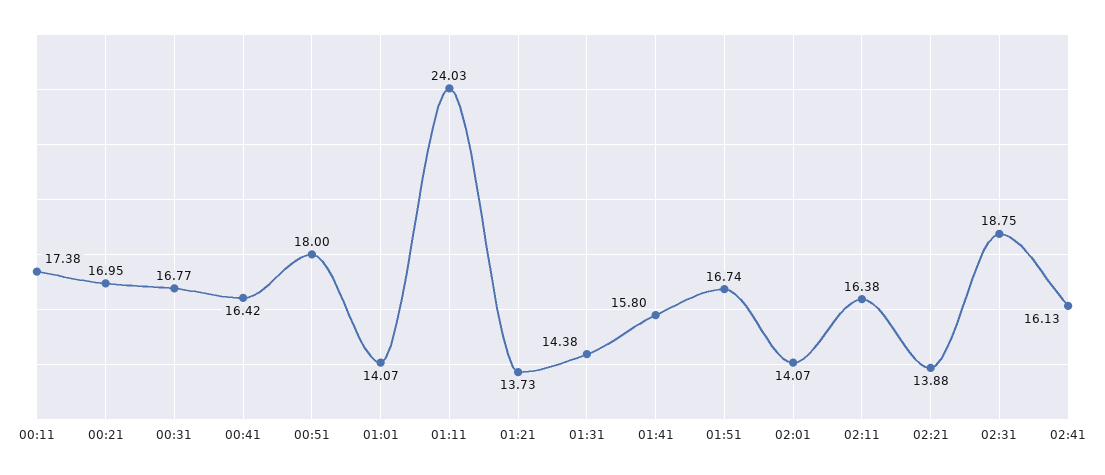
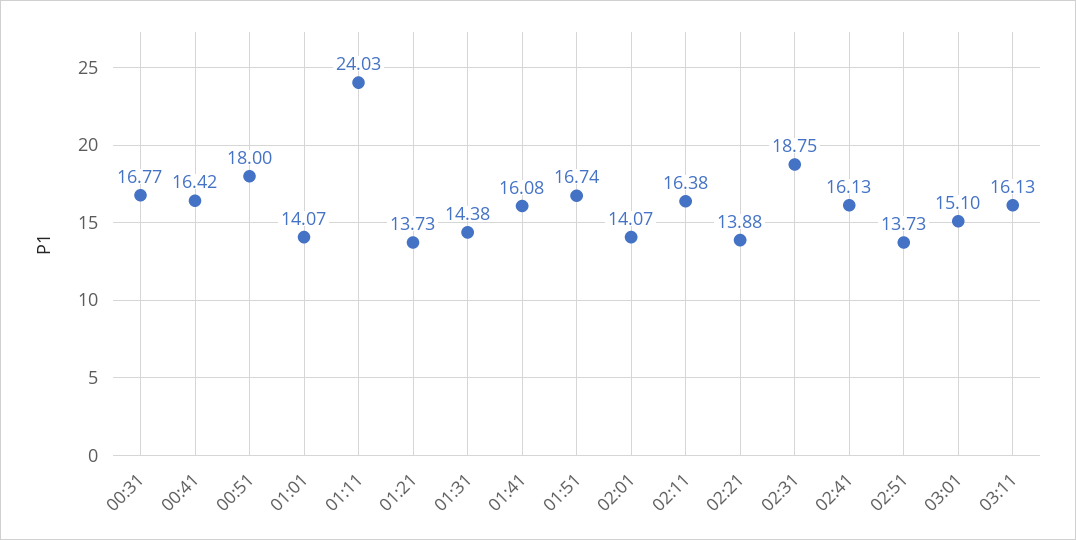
00:11: 17.38 -> none
00:21: 16.95 -> none
01:41: 15.8 -> 16.08
02:51: none -> 13.73
03:01: none -> 15.1
03:11: none -> 16.13

